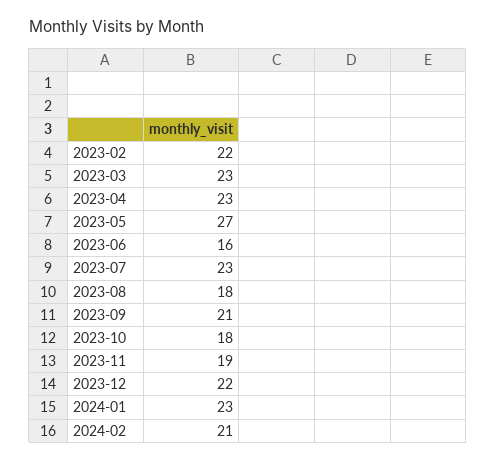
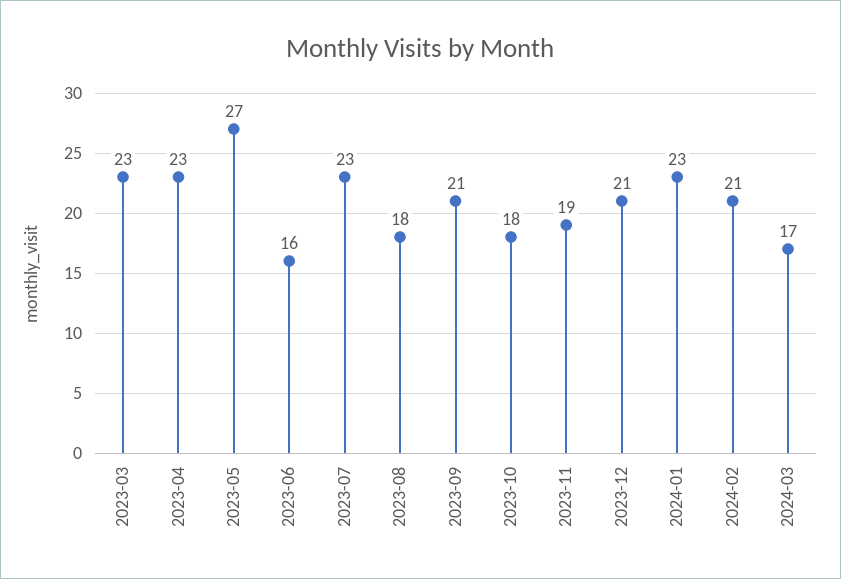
2023-02: 22 -> none
2023-12: 22 -> 21
2024-03: none -> 17

